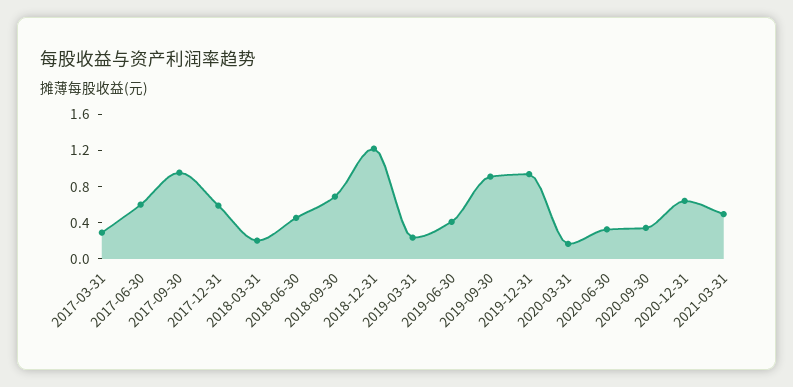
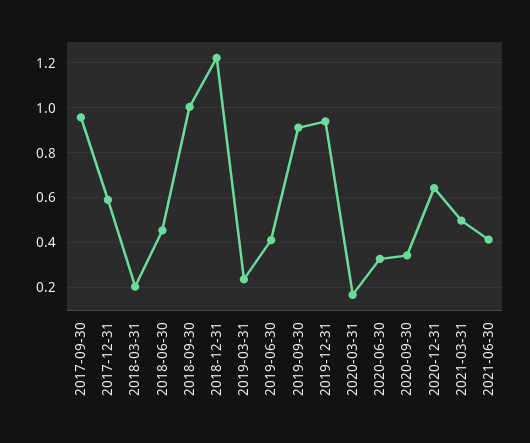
2017-03-31: 0.3 -> none
2017-06-30: 0.6 -> none
2018-09-30: 0.7 -> 1
2021-06-30: none -> 0.4

